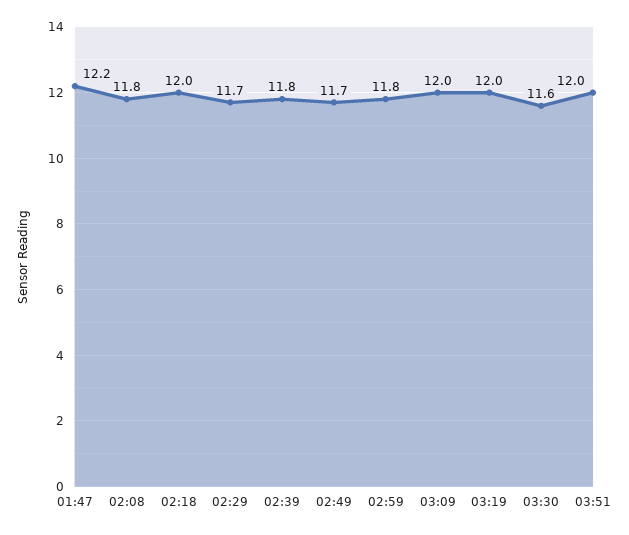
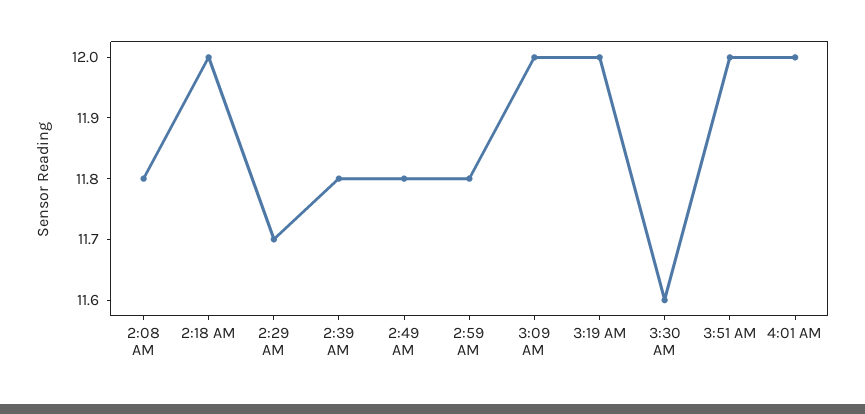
01:47: 12.2 -> none
02:49: 11.7 -> 11.8
4:01 AM: none -> 12

